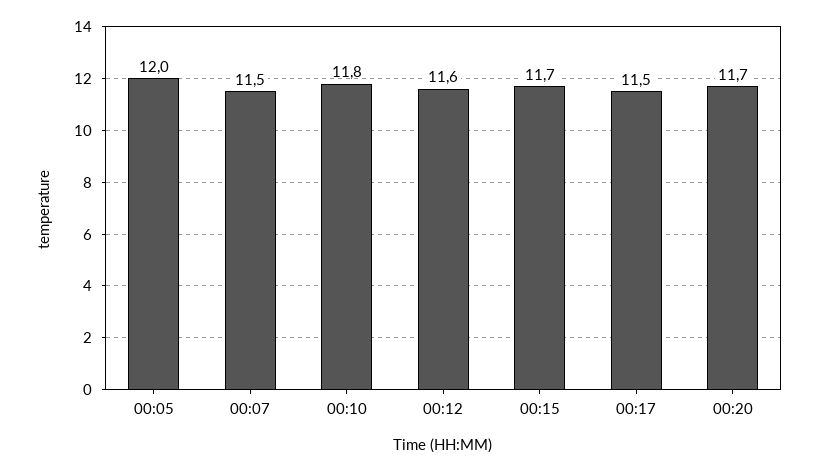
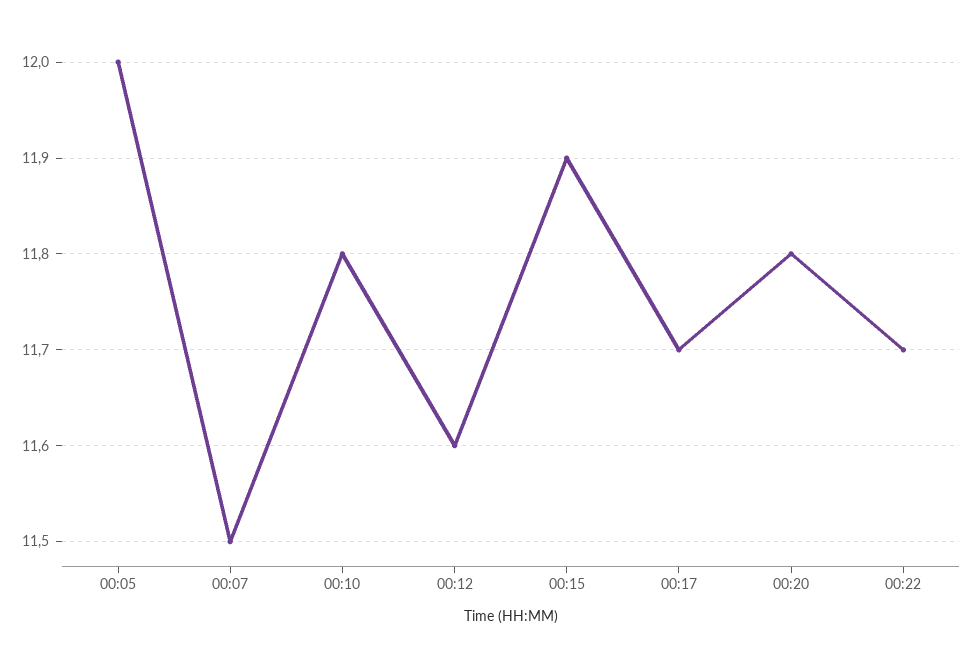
00:15: 11.7 -> 11.9
00:17: 11.5 -> 11.7
00:20: 11.7 -> 11.8
00:22: none -> 11.7

